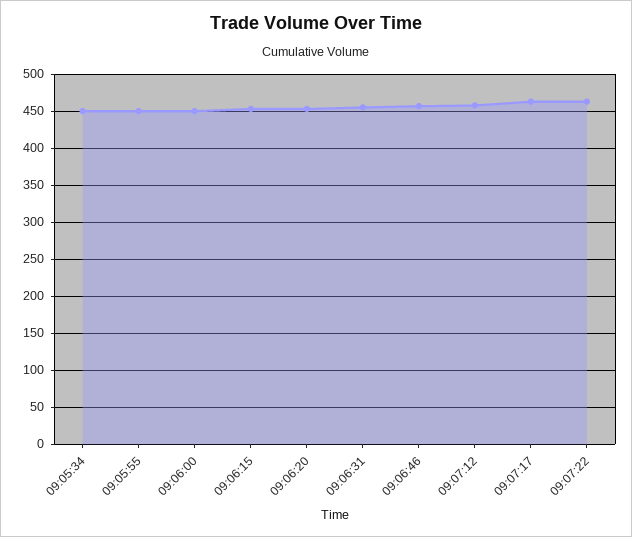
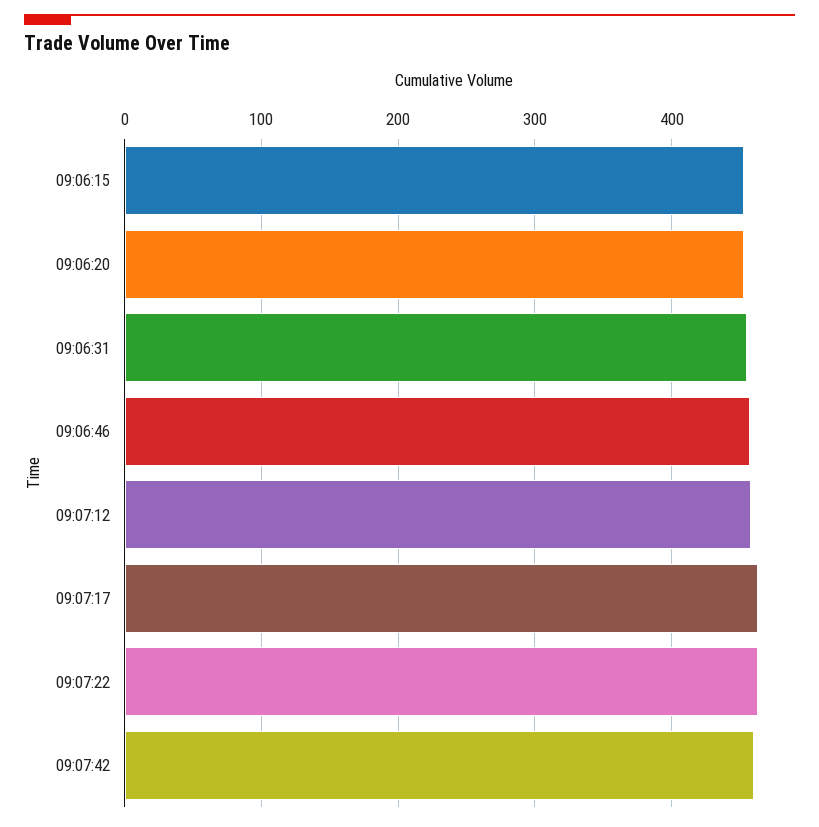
09:05:34: 450 -> none
09:05:55: 450 -> none
09:06:00: 450 -> none
09:07:42: none -> 460

